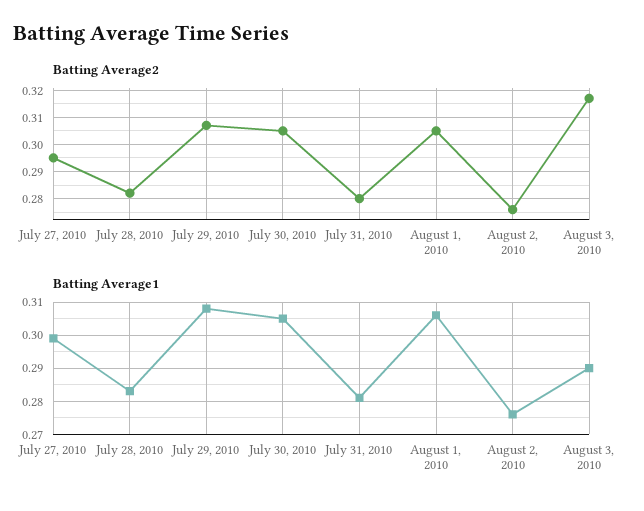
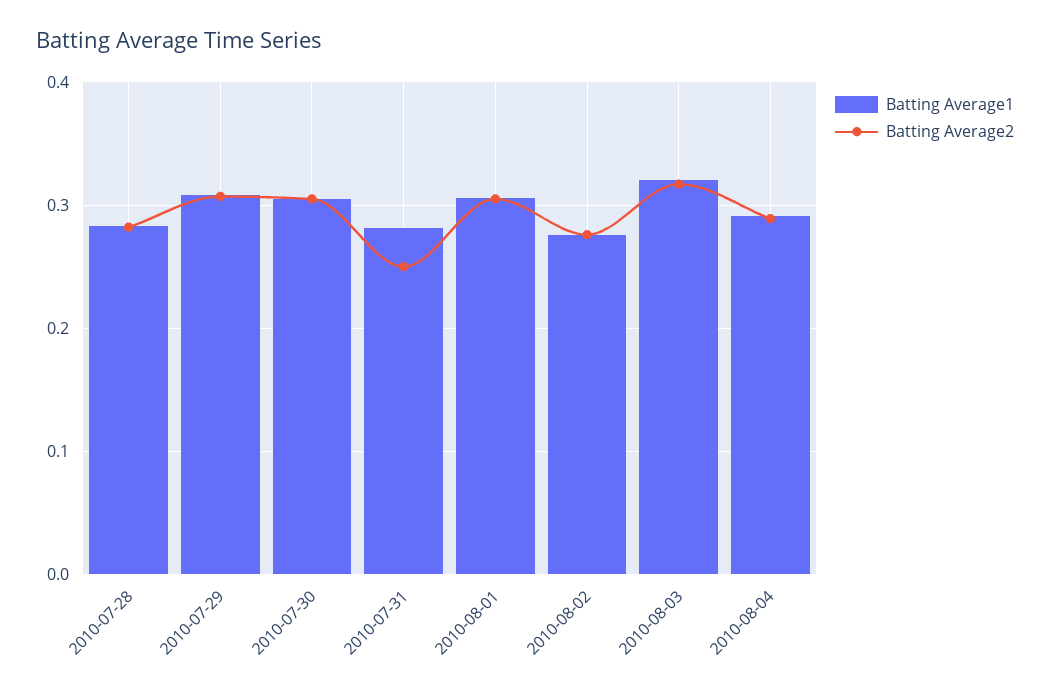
Batting Average2, July 27, 2010: 0.295 -> none
Batting Average2, July 31, 2010: 0.28 -> 0.25
Batting Average1, July 27, 2010: 0.3 -> none
Batting Average1, August 3, 2010: 0.29 -> 0.32
Batting Average1, 2010-08-04: none -> 0.29
Batting Average2, 2010-08-04: none -> 0.29

